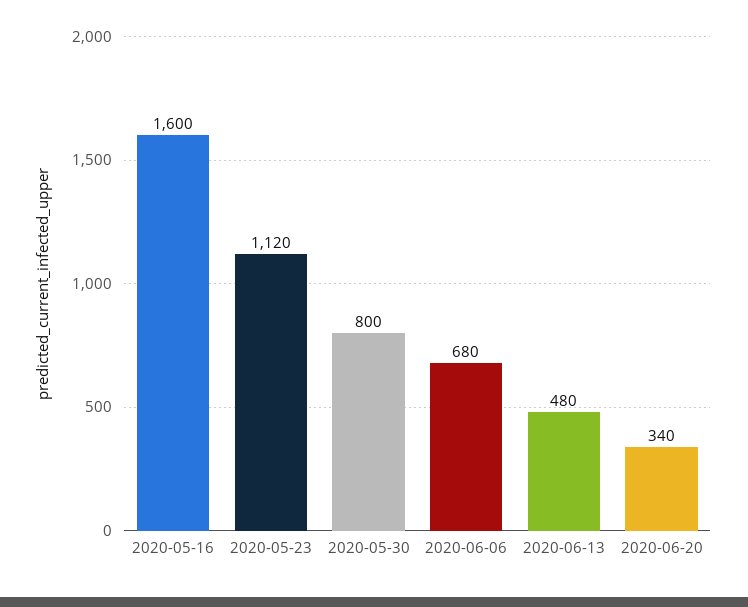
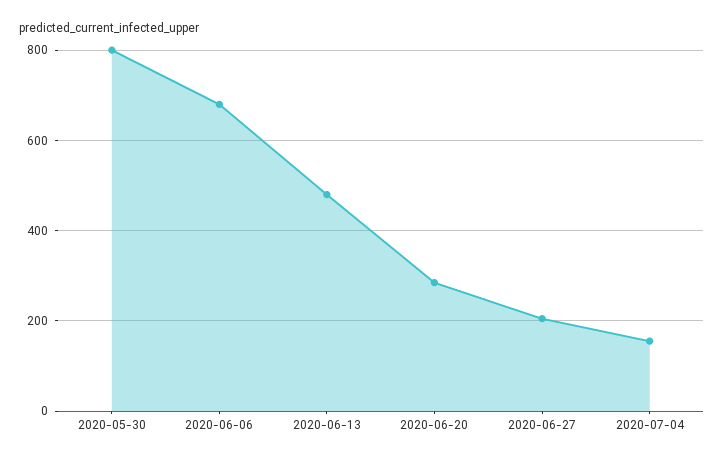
2020-05-16: 1600 -> none
2020-05-23: 1120 -> none
2020-06-20: 340 -> 280
2020-06-27: none -> 200
2020-07-04: none -> 160

